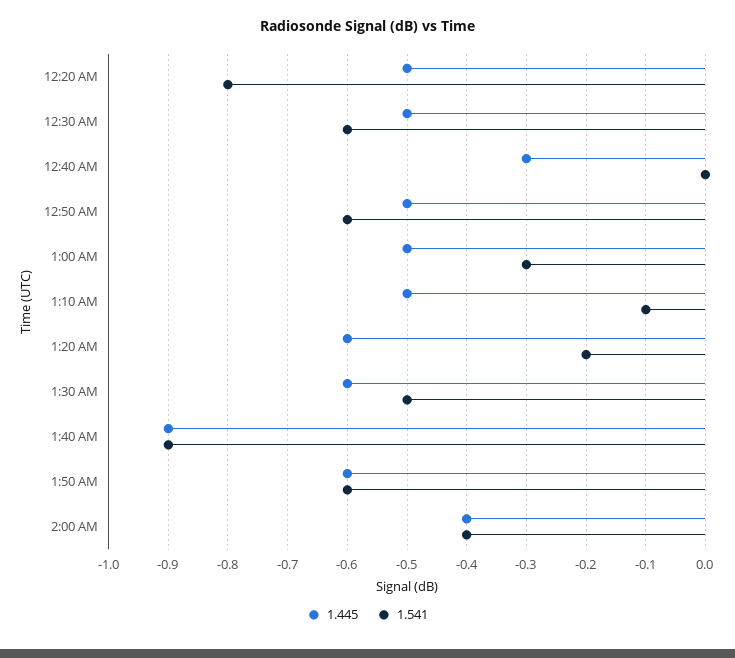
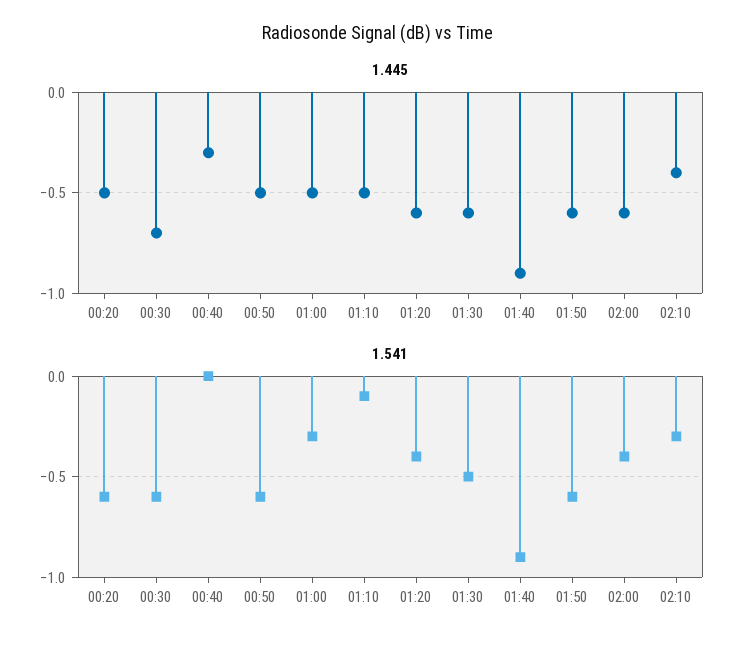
1.541, 12:20 AM: -0.8 -> -0.6
1.445, 12:30 AM: -0.5 -> -0.7
1.541, 1:20 AM: -0.2 -> -0.4
1.445, 2:00 AM: -0.4 -> -0.6
1.445, 02:10: none -> -0.4
1.541, 02:10: none -> -0.3

